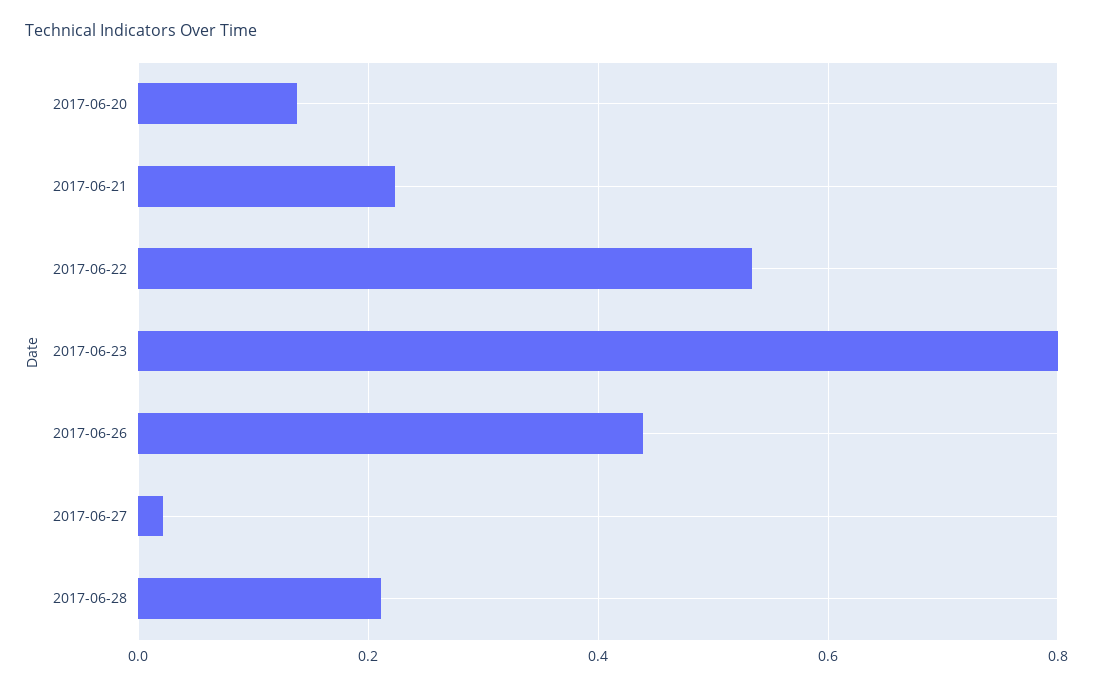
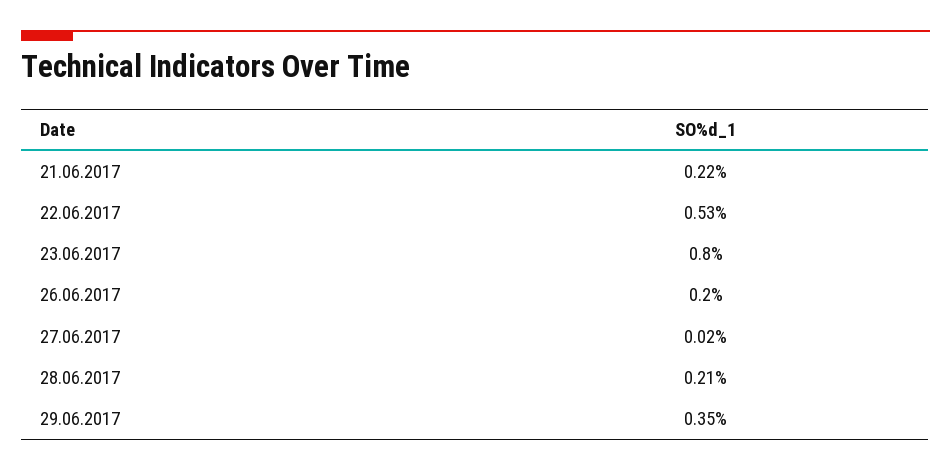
2017-06-20: 0.14 -> none
2017-06-26: 0.44 -> 0.2
29.06.2017: none -> 0.35

